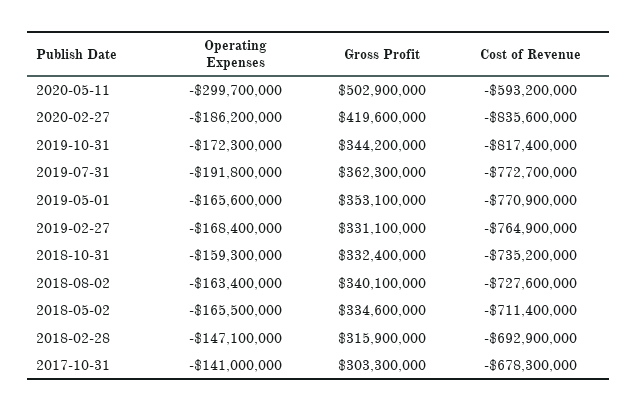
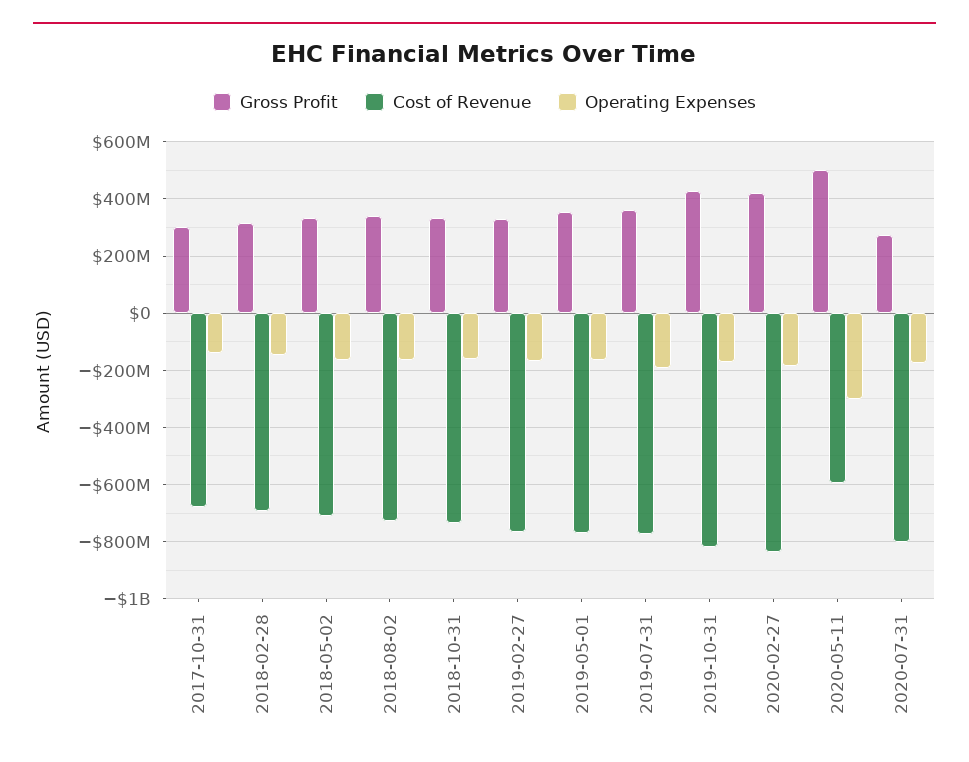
Gross Profit, 2019-10-31: 344200000 -> 425000000
Gross Profit, 2020-07-31: none -> 275000000
Cost of Revenue, 2020-07-31: none -> -800000000
Operating Expenses, 2020-07-31: none -> -175000000

